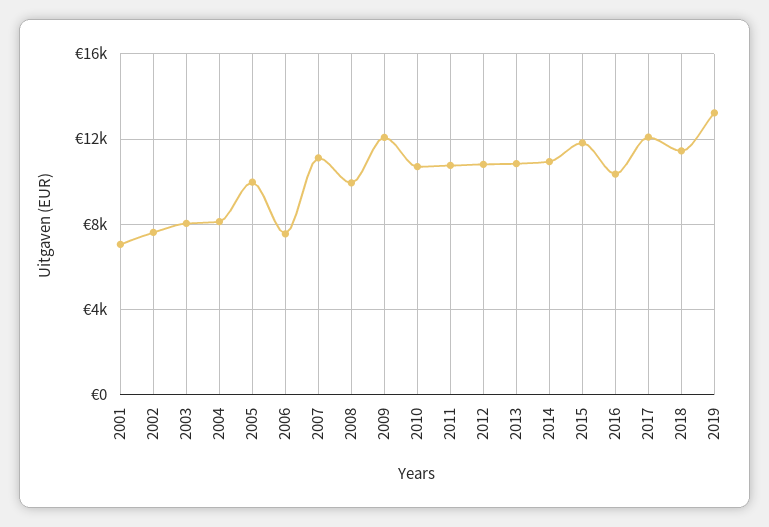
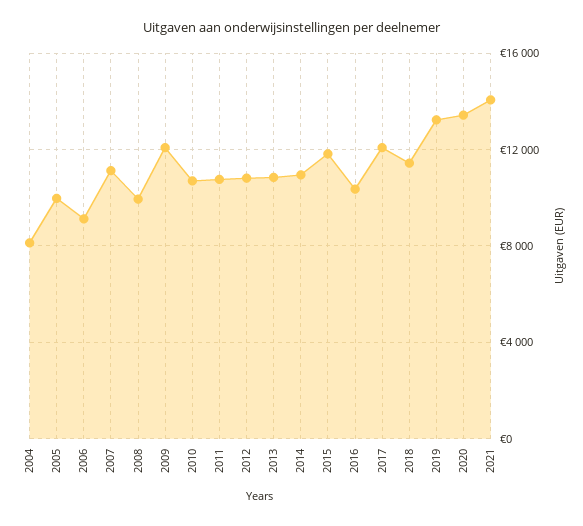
2001: 7000 -> none
2002: 7500 -> none
2003: 8000 -> none
2006: 7500 -> 9000
2020: none -> 13500
2021: none -> 14000

